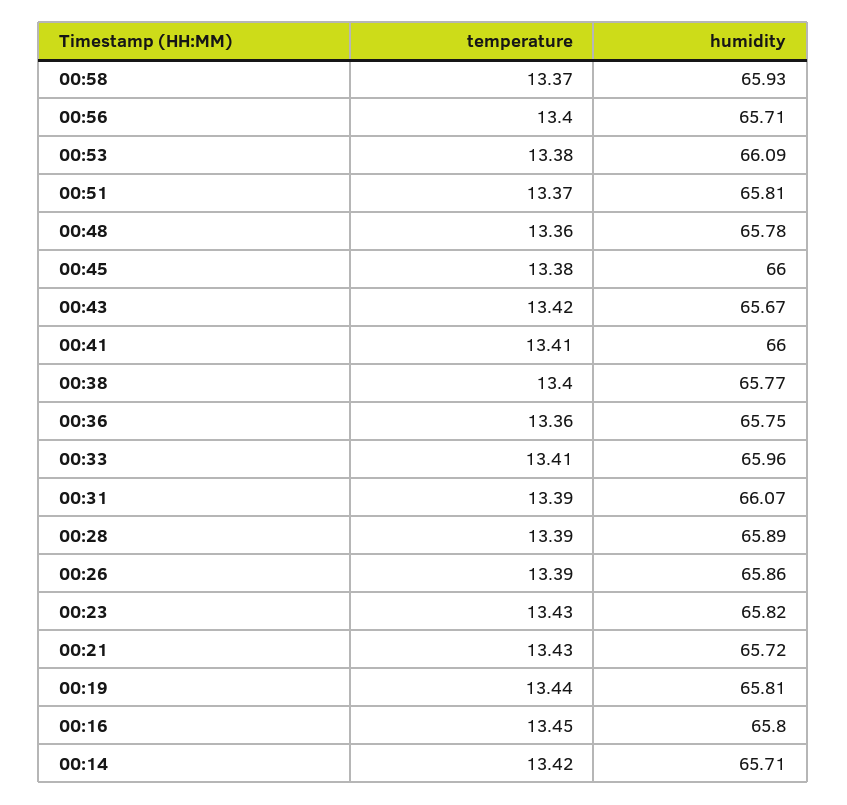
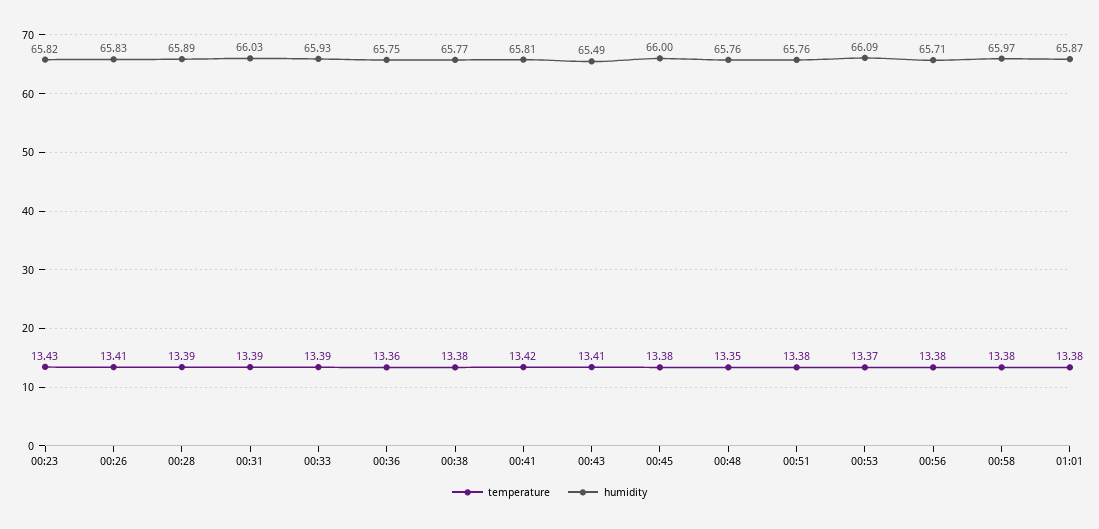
temperature, 00:58: 13.37 -> 13.38
humidity, 00:58: 65.93 -> 65.97
temperature, 00:56: 13.4 -> 13.38
temperature, 00:53: 13.38 -> 13.37
temperature, 00:51: 13.37 -> 13.38
humidity, 00:51: 65.81 -> 65.76
temperature, 00:48: 13.36 -> 13.35
humidity, 00:48: 65.78 -> 65.76
temperature, 00:43: 13.42 -> 13.41
humidity, 00:43: 65.67 -> 65.49
temperature, 00:41: 13.41 -> 13.42
humidity, 00:41: 66 -> 65.81
temperature, 00:38: 13.4 -> 13.38
temperature, 00:33: 13.41 -> 13.39
humidity, 00:33: 65.96 -> 65.93
humidity, 00:31: 66.07 -> 66.03
temperature, 00:26: 13.39 -> 13.41
humidity, 00:26: 65.86 -> 65.83
temperature, 00:21: 13.43 -> none
humidity, 00:21: 65.72 -> none
temperature, 00:19: 13.44 -> none
humidity, 00:19: 65.81 -> none
temperature, 00:16: 13.45 -> none
humidity, 00:16: 65.8 -> none
temperature, 00:14: 13.42 -> none
humidity, 00:14: 65.71 -> none
temperature, 01:01: none -> 13.38
humidity, 01:01: none -> 65.87

